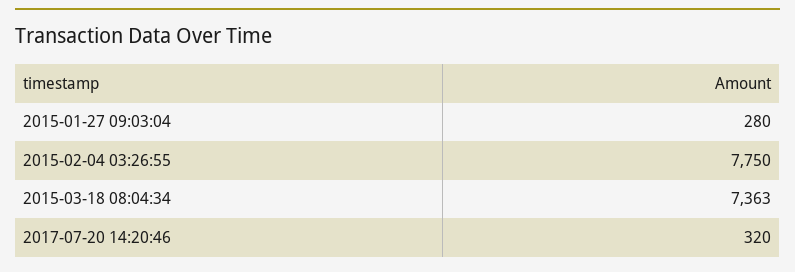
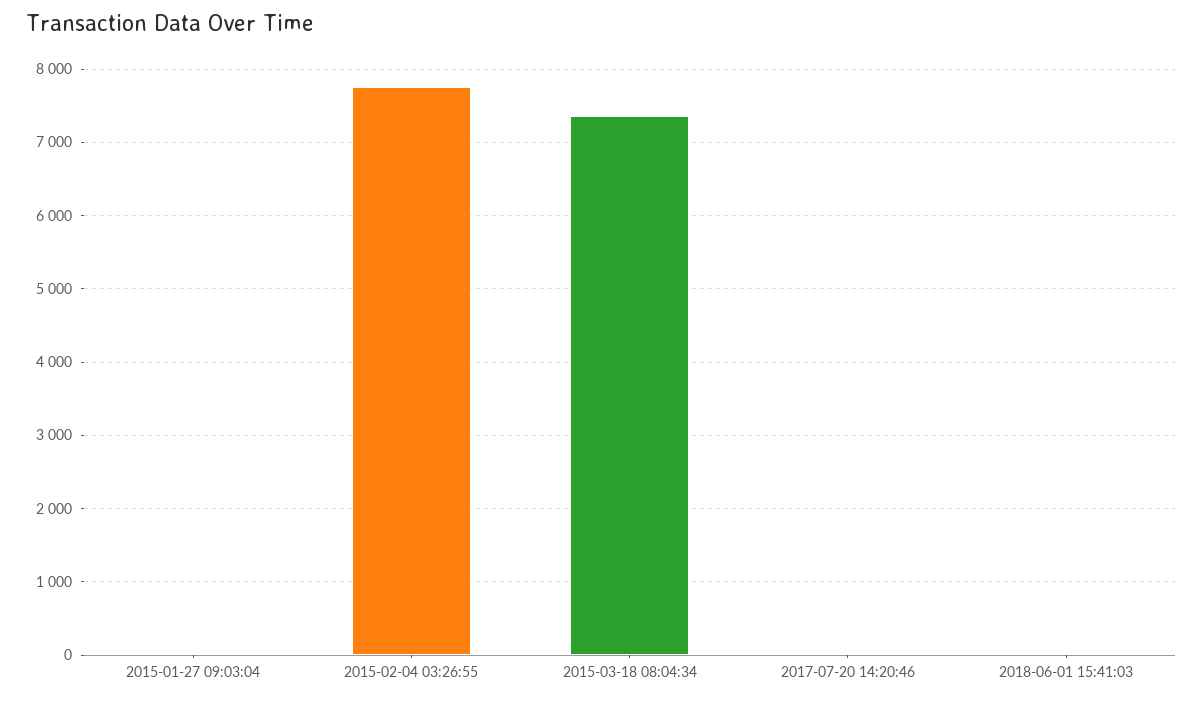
2015-01-27 09:03:04: 280 -> 0
2017-07-20 14:20:46: 320 -> 0
2018-06-01 15:41:03: none -> 0

